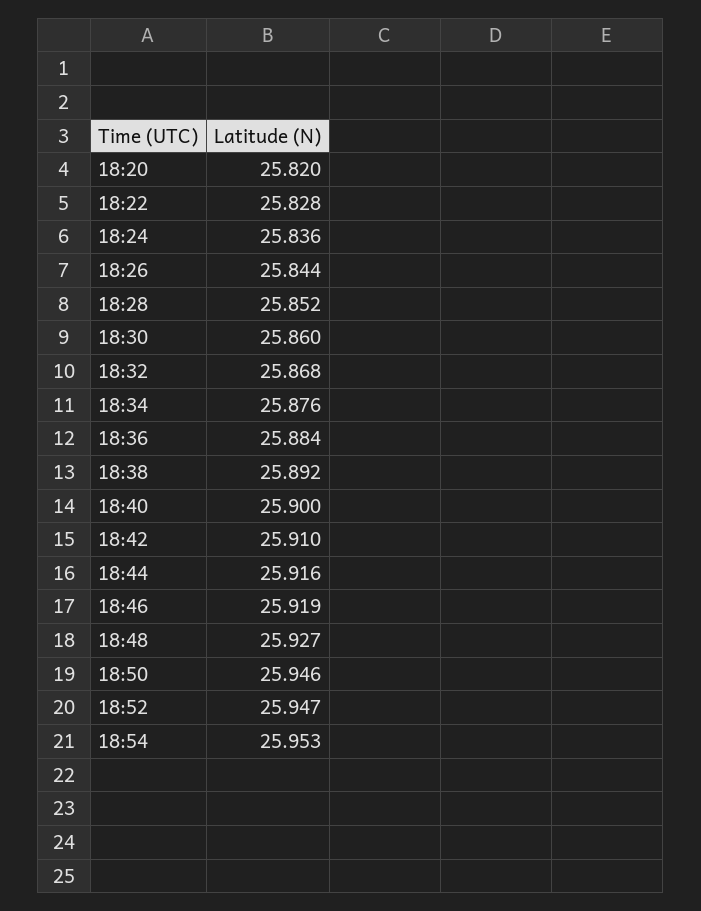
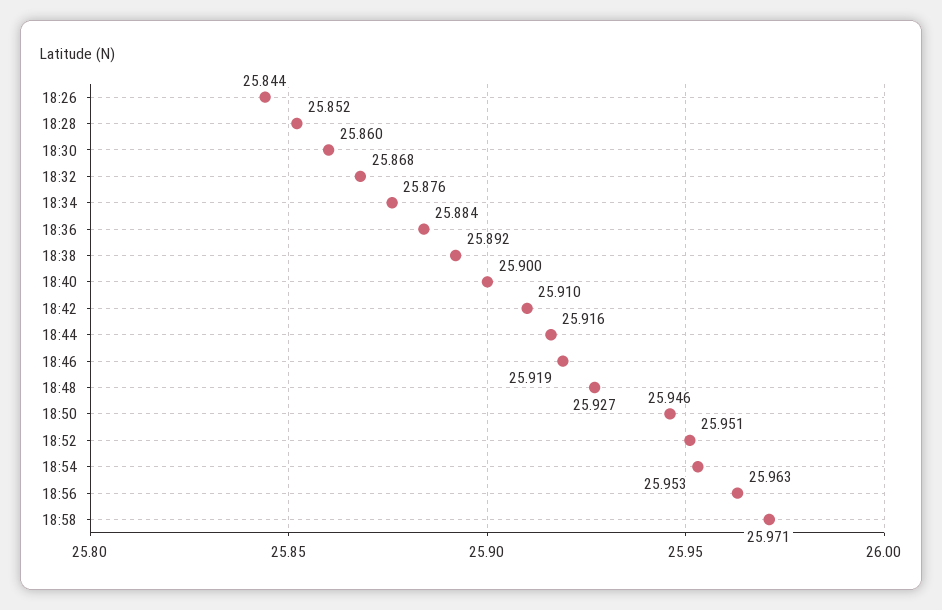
18:20: 25.82 -> none
18:22: 25.828 -> none
18:24: 25.836 -> none
18:52: 25.947 -> 25.951
18:56: none -> 25.963
18:58: none -> 25.971

